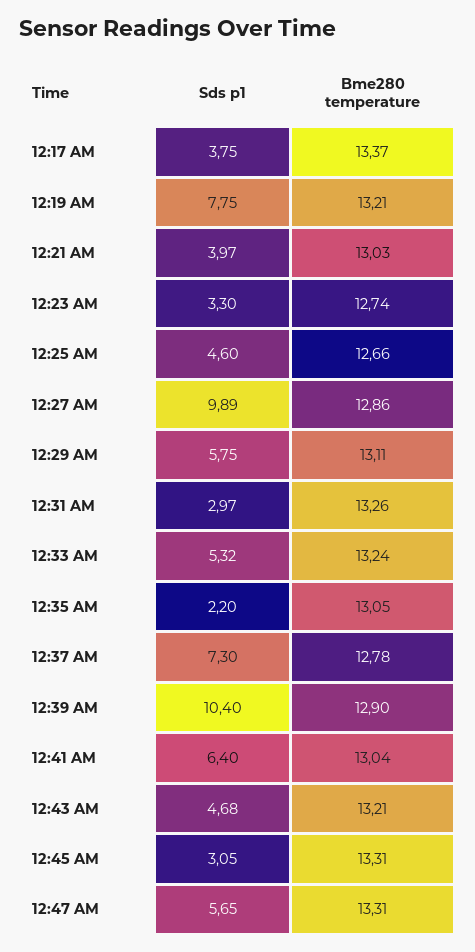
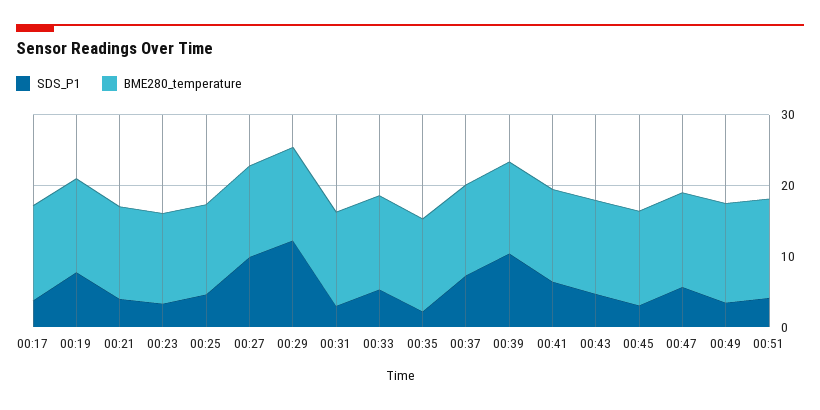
Sds p1, 12:29 AM: 5.75 -> 12
Sds p1, 00:49: none -> 4
Bme280 temperature, 00:49: none -> 14
Sds p1, 00:51: none -> 4
Bme280 temperature, 00:51: none -> 14

